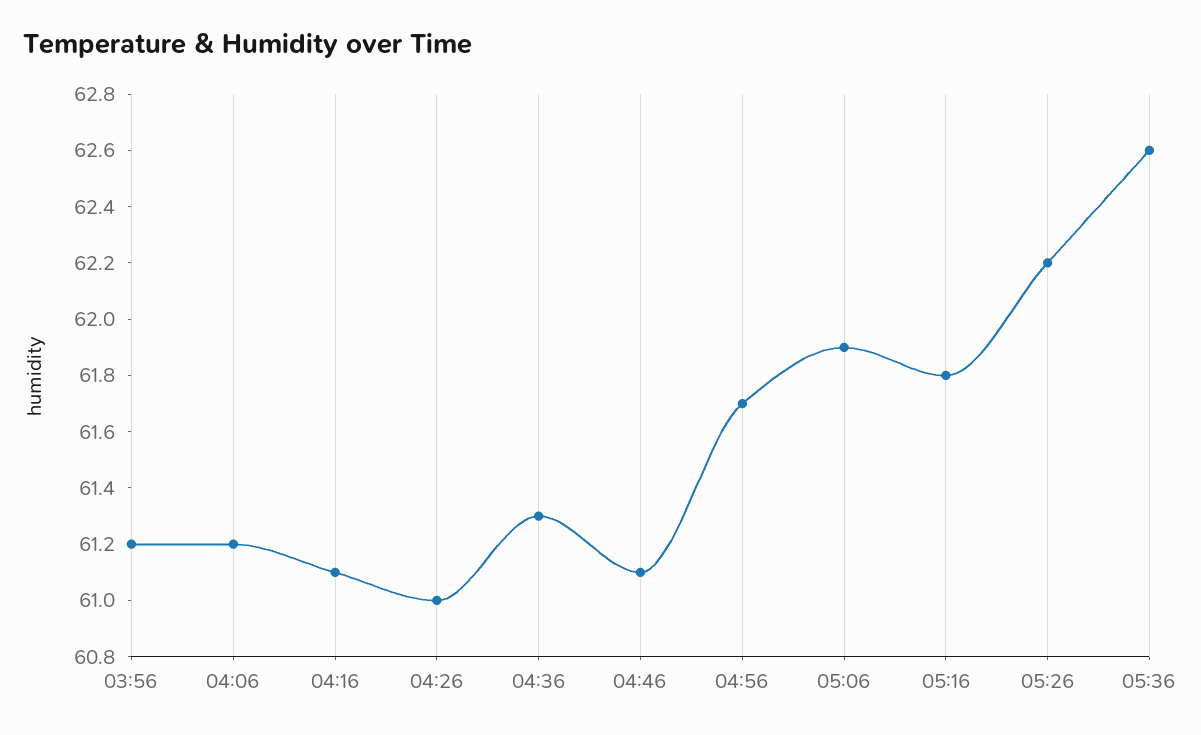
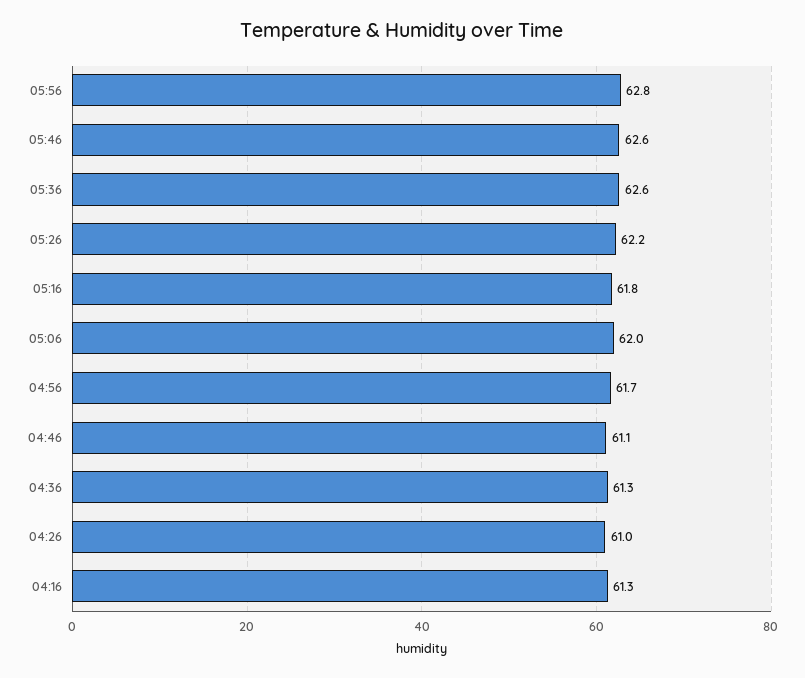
03:56: 61.2 -> none
04:06: 61.2 -> none
04:16: 61.1 -> 61.3
05:06: 61.9 -> 62
05:56: none -> 62.8
05:46: none -> 62.6

